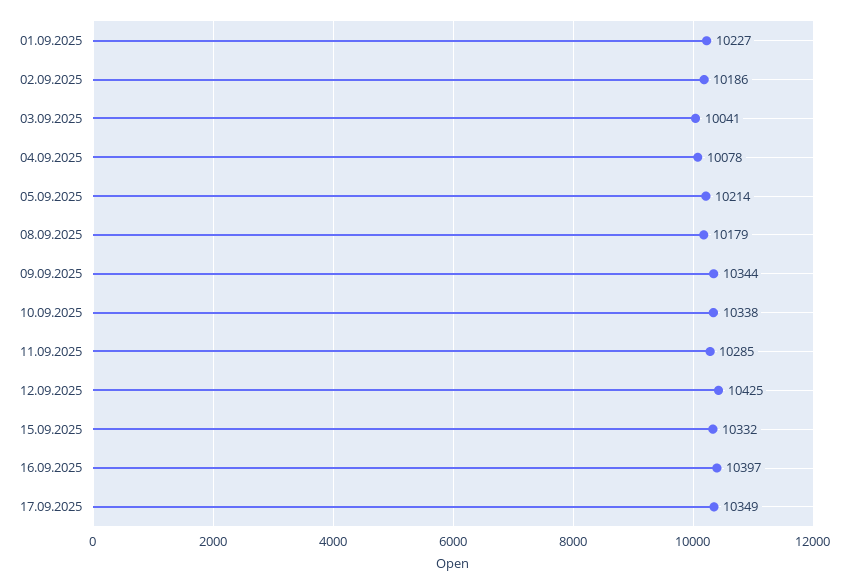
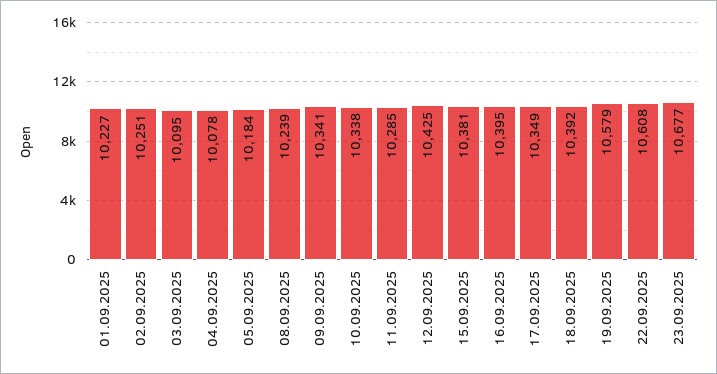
02.09.2025: 10186 -> 10251
03.09.2025: 10041 -> 10095
05.09.2025: 10214 -> 10184
08.09.2025: 10179 -> 10239
09.09.2025: 10344 -> 10341
15.09.2025: 10332 -> 10381
16.09.2025: 10397 -> 10395
18.09.2025: none -> 10392
19.09.2025: none -> 10579
22.09.2025: none -> 10608
23.09.2025: none -> 10677

